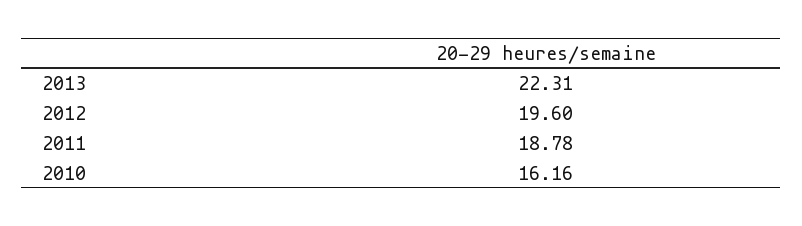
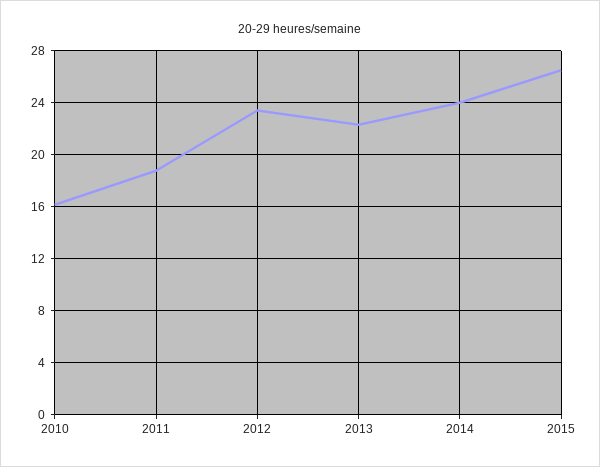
2012: 19.6 -> 23.5
2014: none -> 24
2015: none -> 26.5

